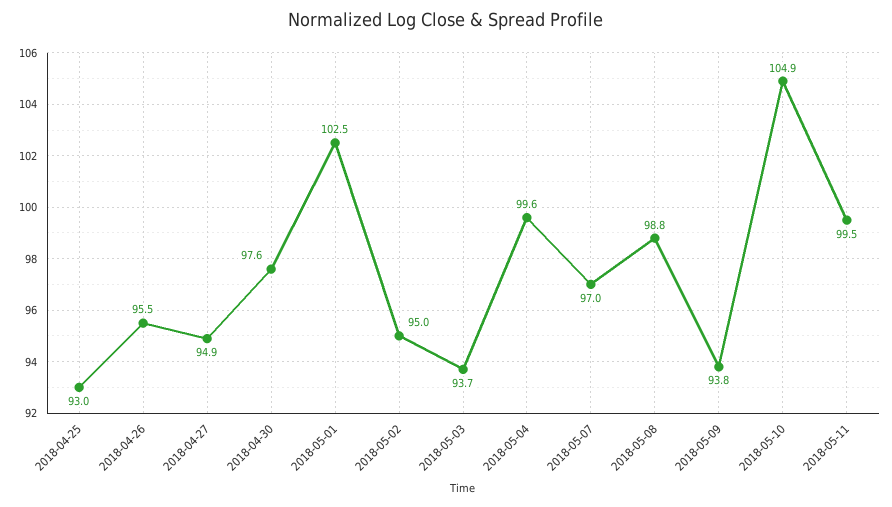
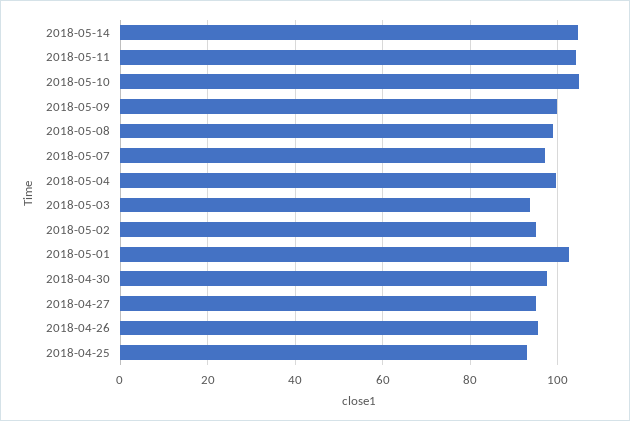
2018-05-09: 93.8 -> 100
2018-05-11: 99.5 -> 104
2018-05-14: none -> 104

